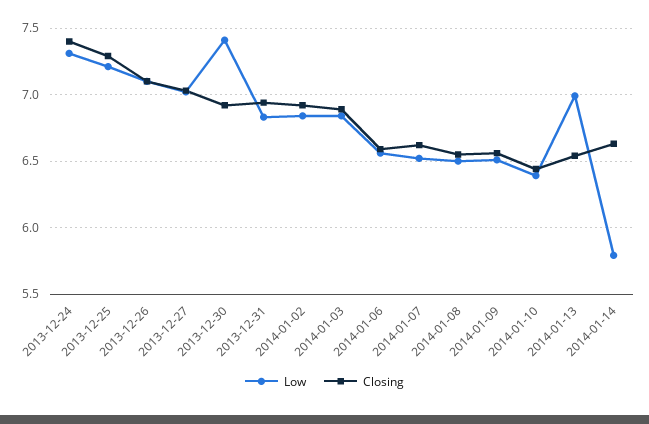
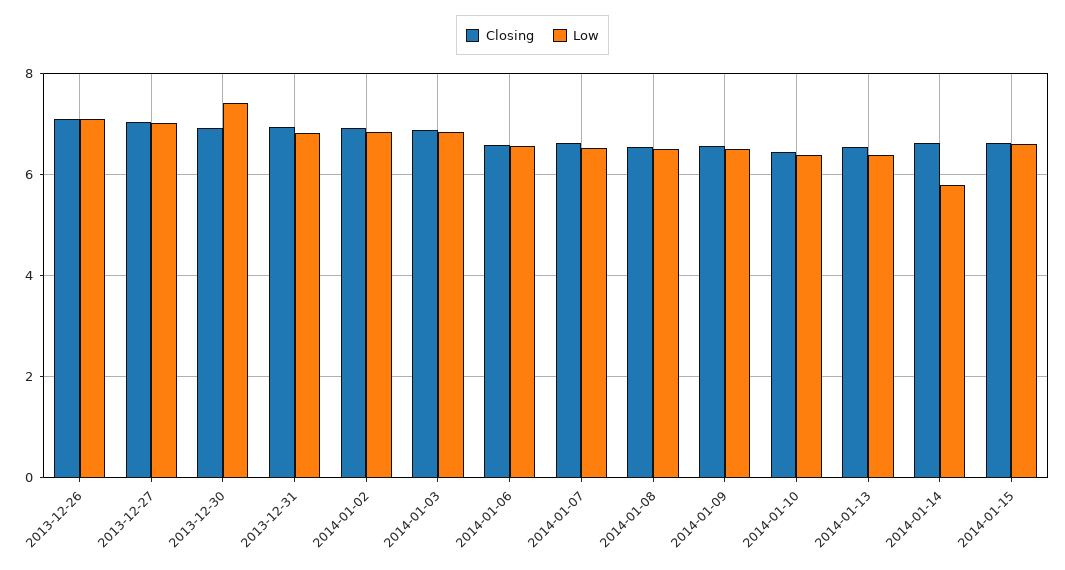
Low, 2013-12-24: 7.3 -> none
Closing, 2013-12-24: 7.4 -> none
Low, 2013-12-25: 7.2 -> none
Closing, 2013-12-25: 7.3 -> none
Low, 2014-01-13: 7 -> 6.4
Closing, 2014-01-15: none -> 6.6
Low, 2014-01-15: none -> 6.6

